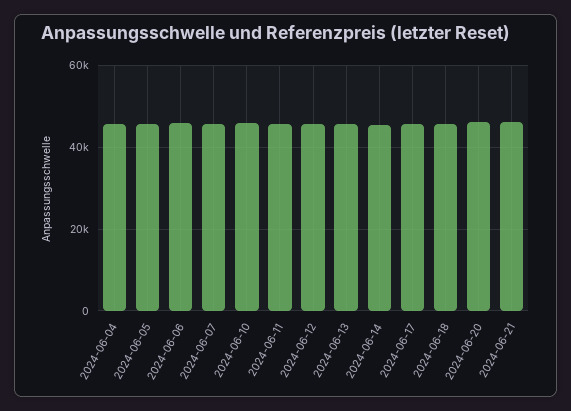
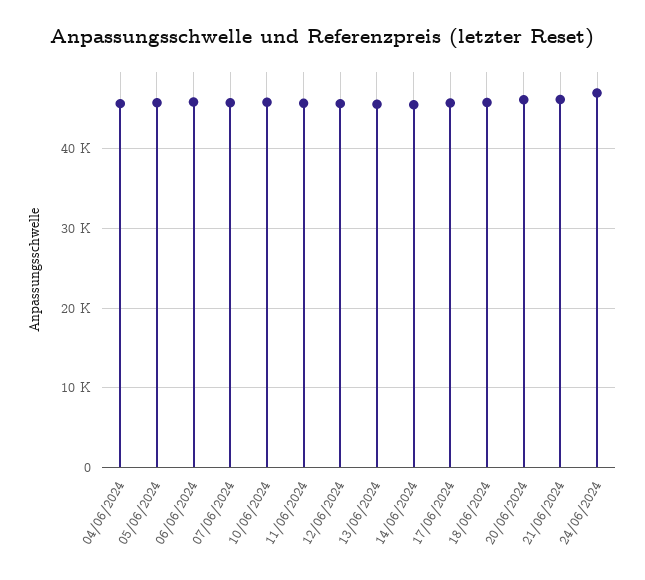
24/06/2024: none -> 47000

